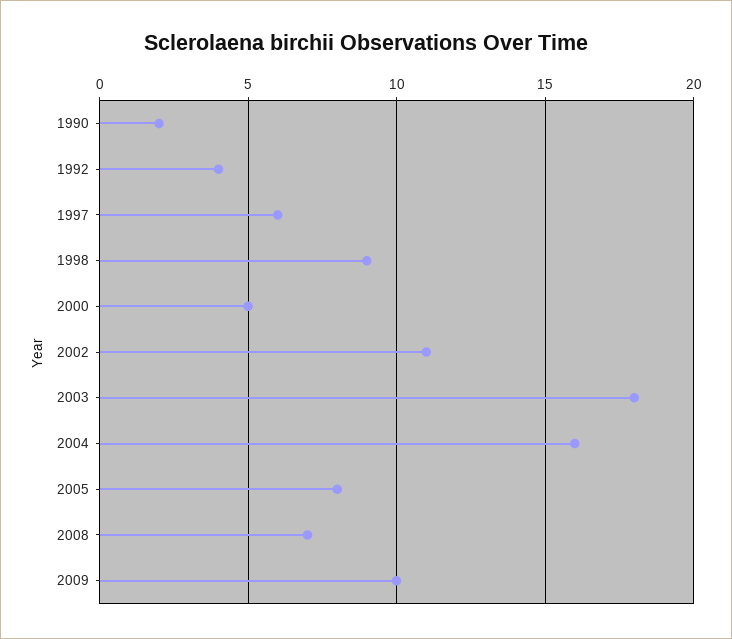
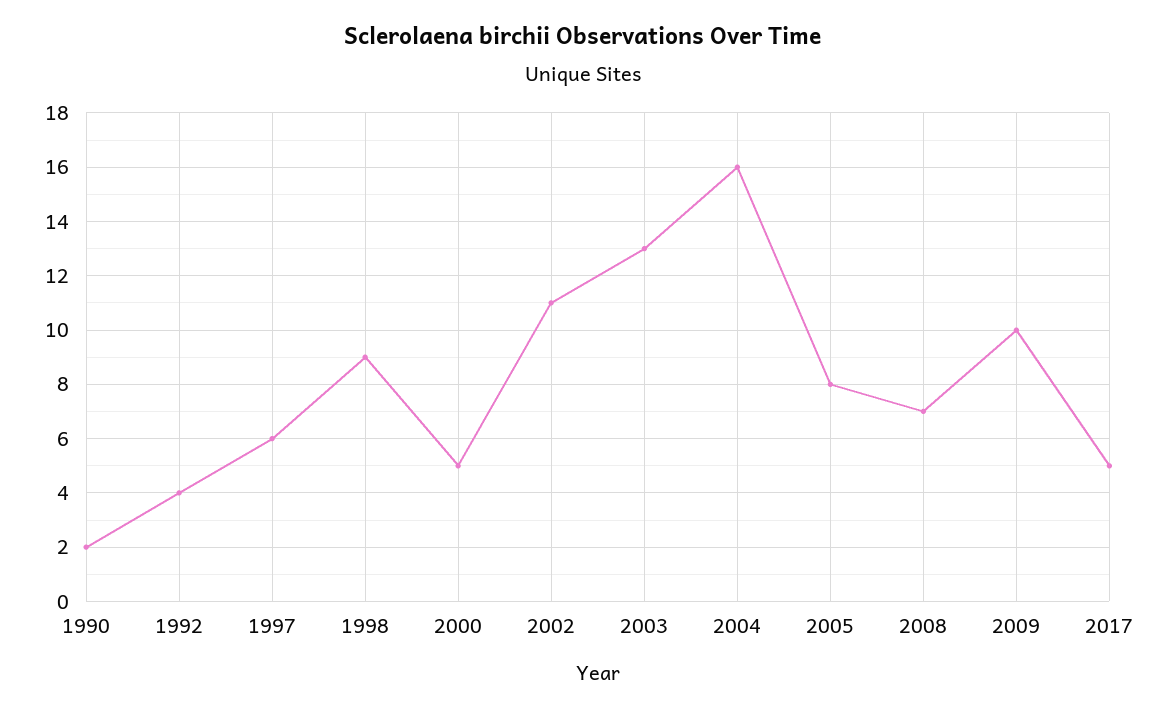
2003: 18 -> 13
2017: none -> 5

